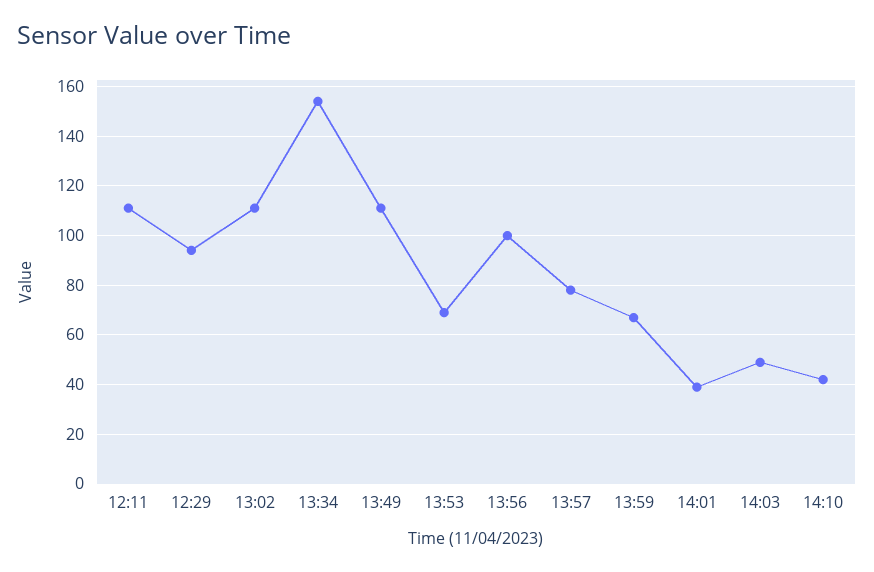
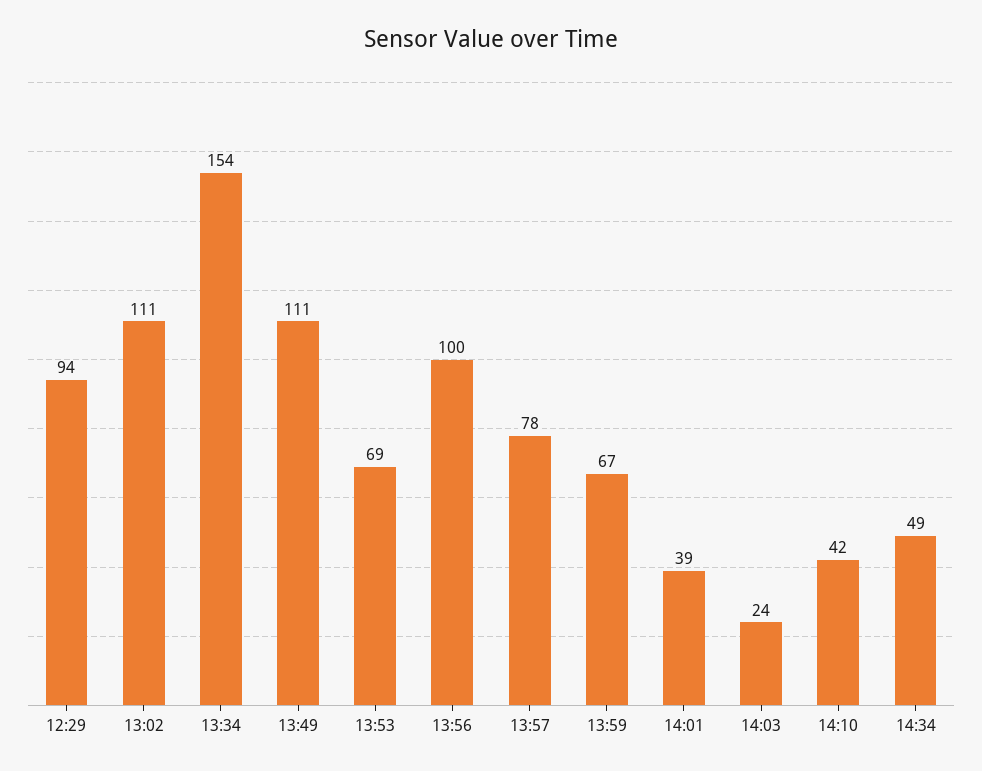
12:11: 110 -> none
14:03: 50 -> 24
14:34: none -> 49

